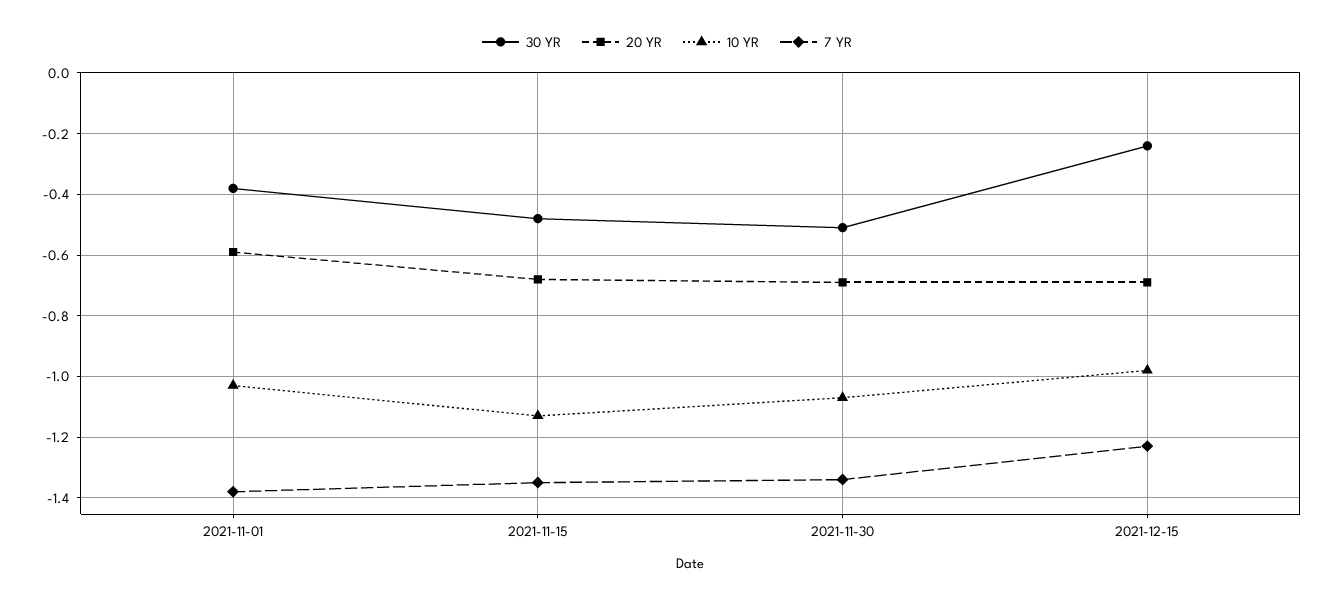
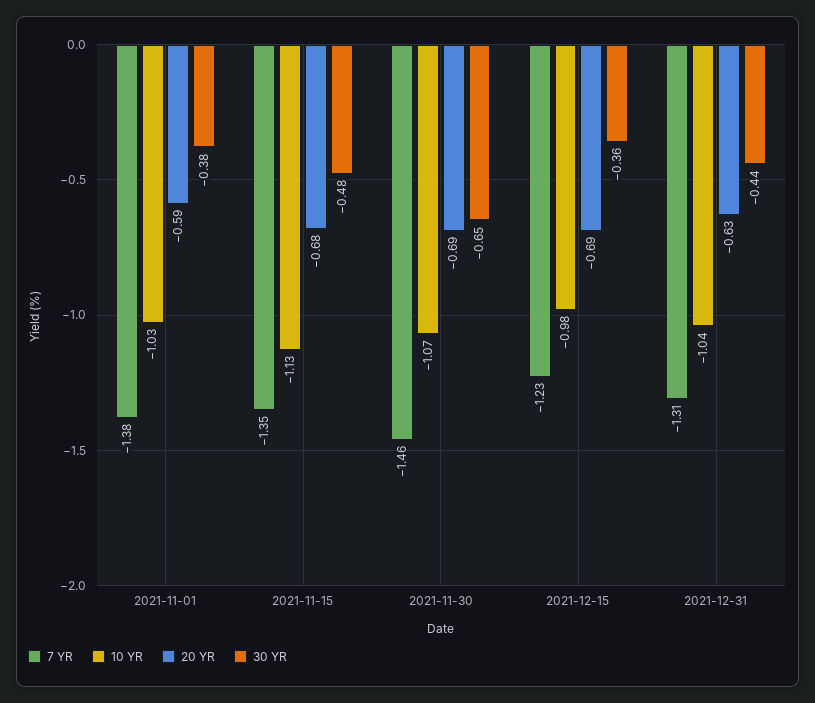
30 YR, 2021-11-30: -0.5 -> -0.65
7 YR, 2021-11-30: -1.35 -> -1.46
30 YR, 2021-12-15: -0.25 -> -0.36
7 YR, 2021-12-31: none -> -1.31
10 YR, 2021-12-31: none -> -1.04
20 YR, 2021-12-31: none -> -0.63
30 YR, 2021-12-31: none -> -0.44

